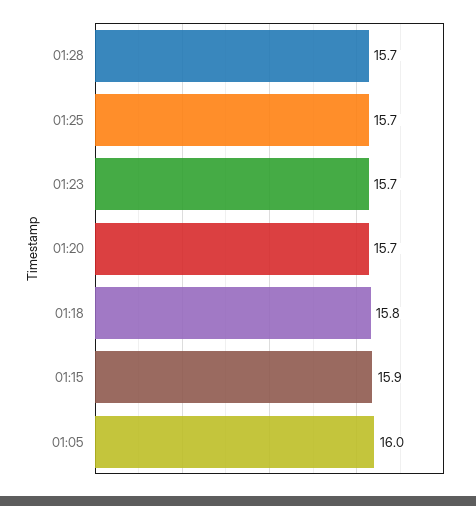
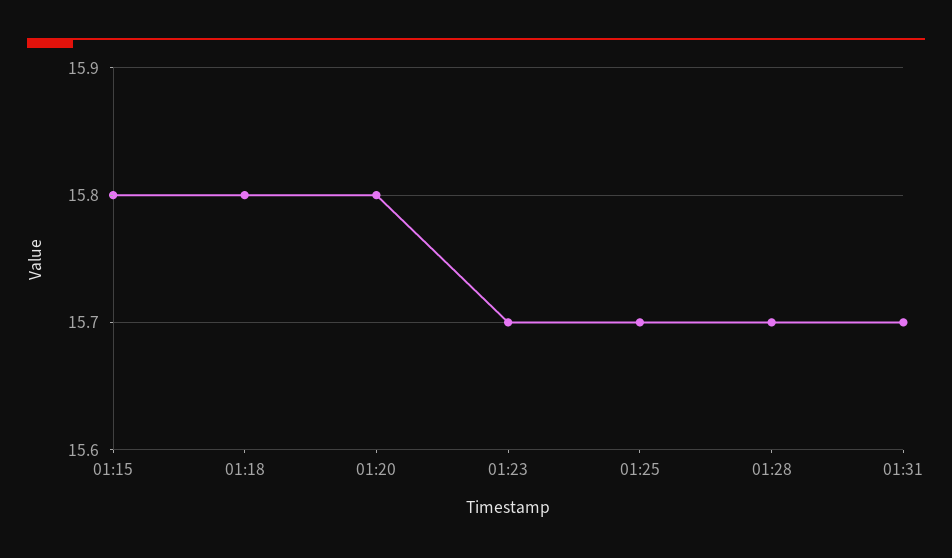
01:20: 15.7 -> 15.8
01:15: 15.9 -> 15.8
01:05: 16 -> none
01:31: none -> 15.7

